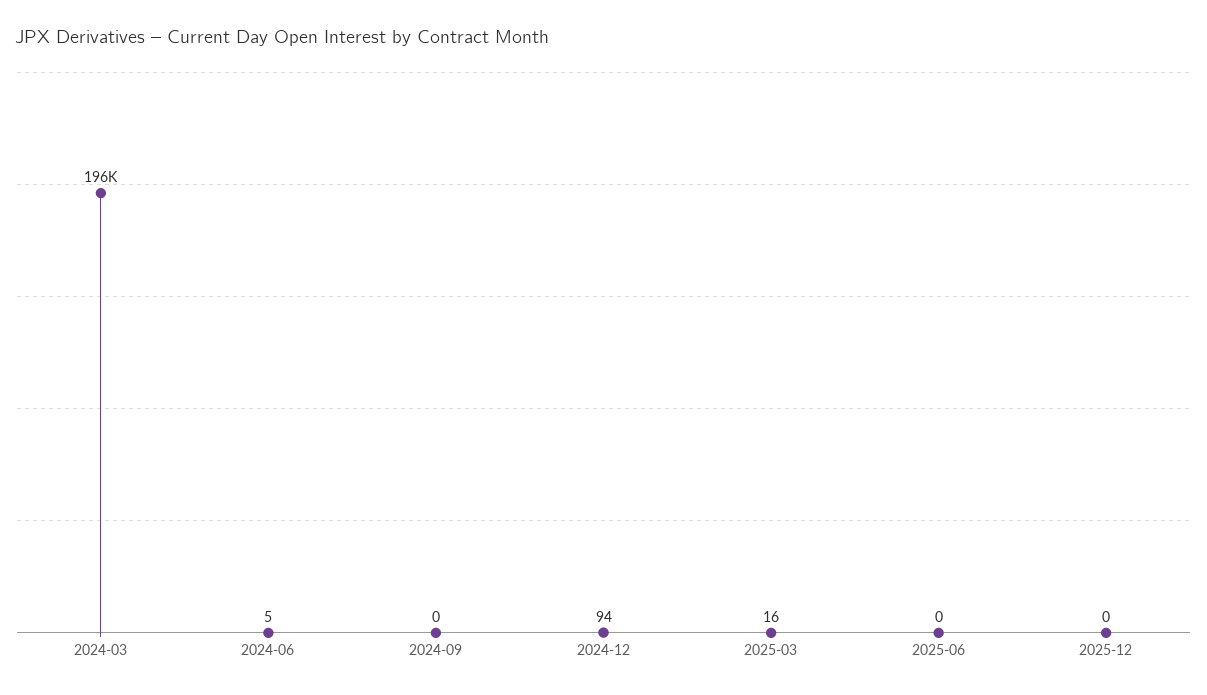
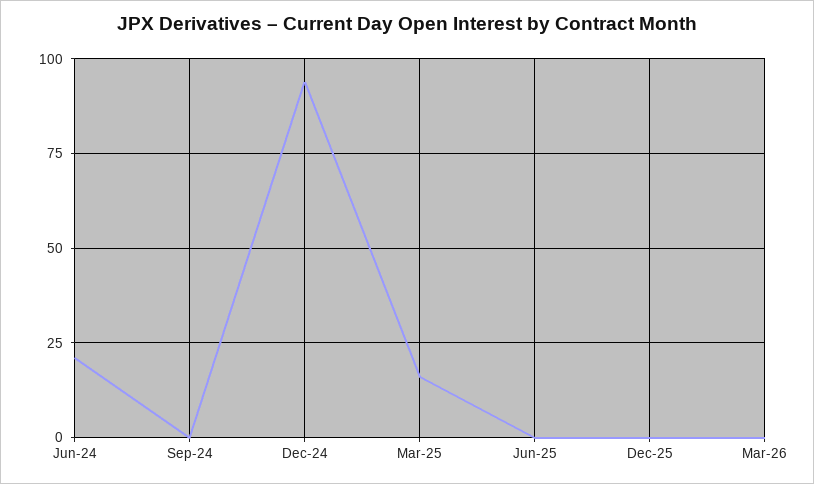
2024-03: 196000 -> none
2024-06: 5 -> 20
Mar-26: none -> 0

